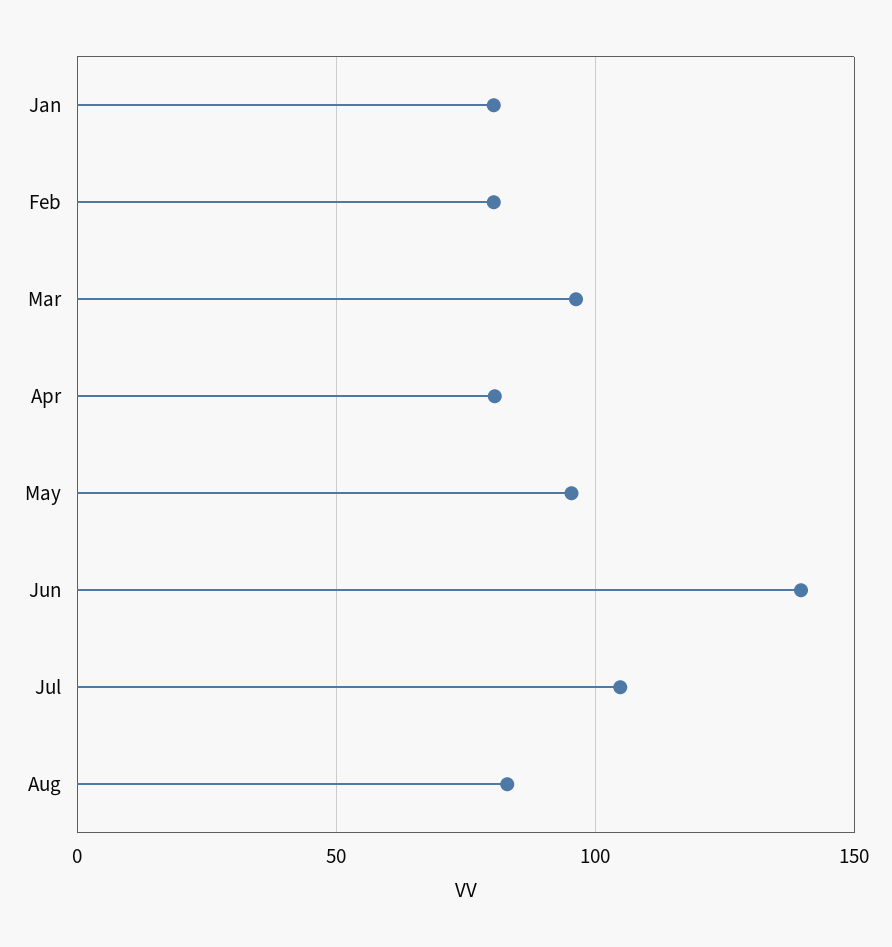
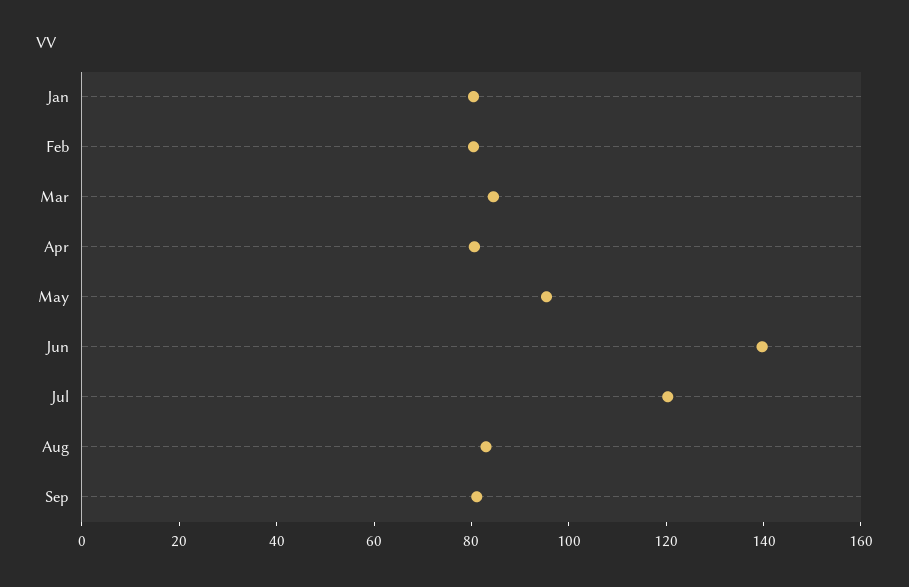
Mar: 95 -> 85
Jul: 105 -> 120
Sep: none -> 80

